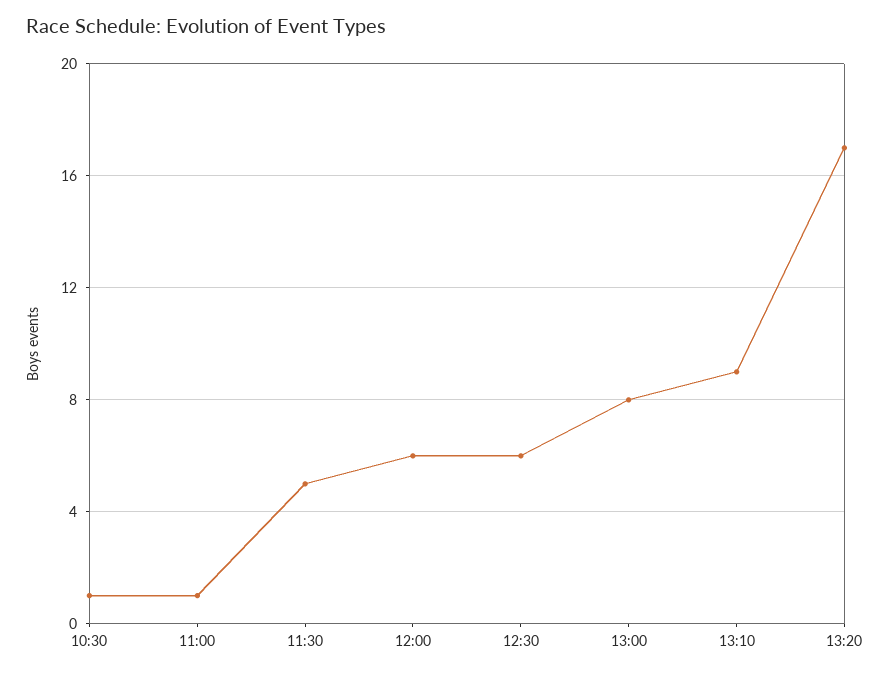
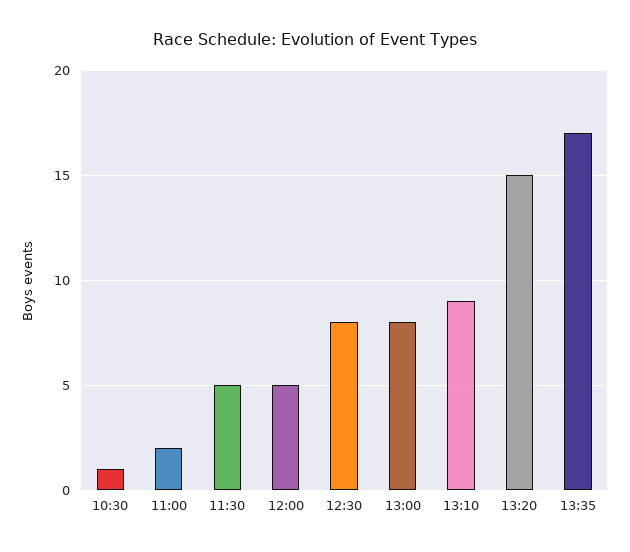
11:00: 1 -> 2
12:00: 6 -> 5
12:30: 6 -> 8
13:20: 17 -> 15
13:35: none -> 17

